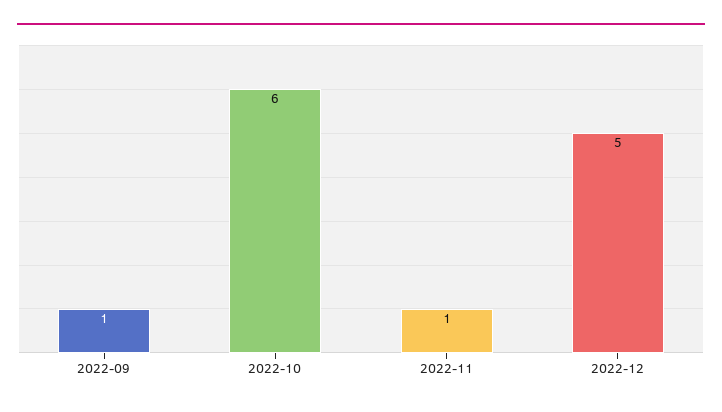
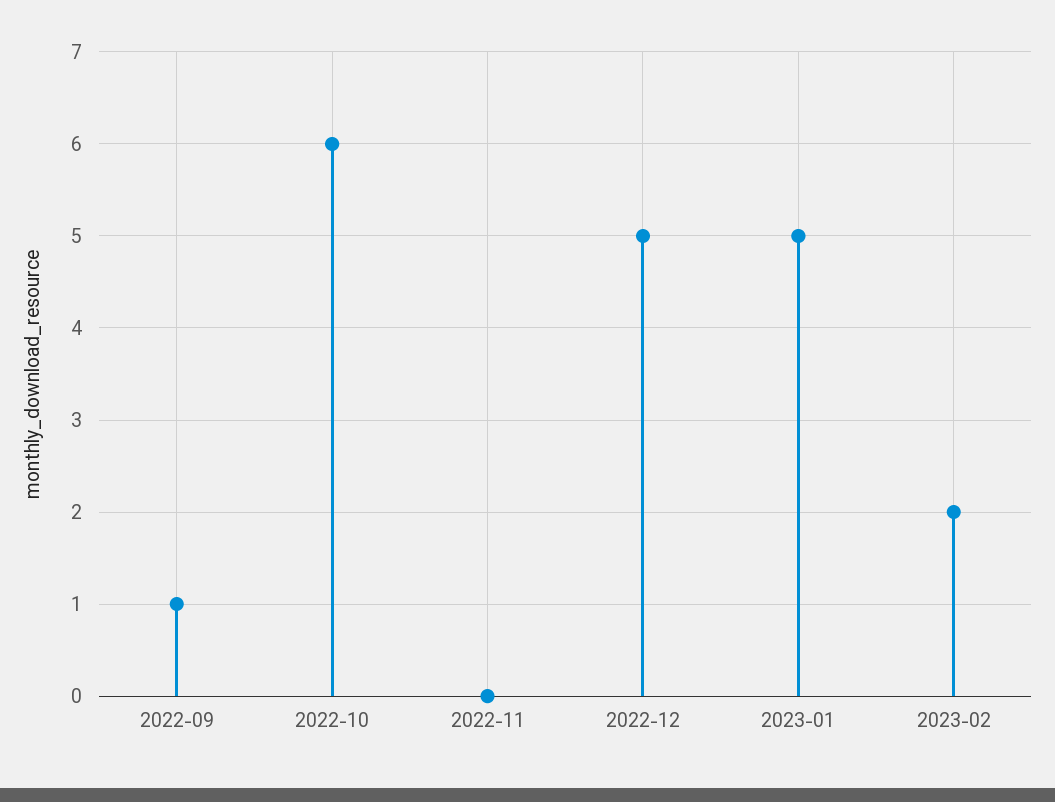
2022-11: 1 -> 0
2023-01: none -> 5
2023-02: none -> 2

